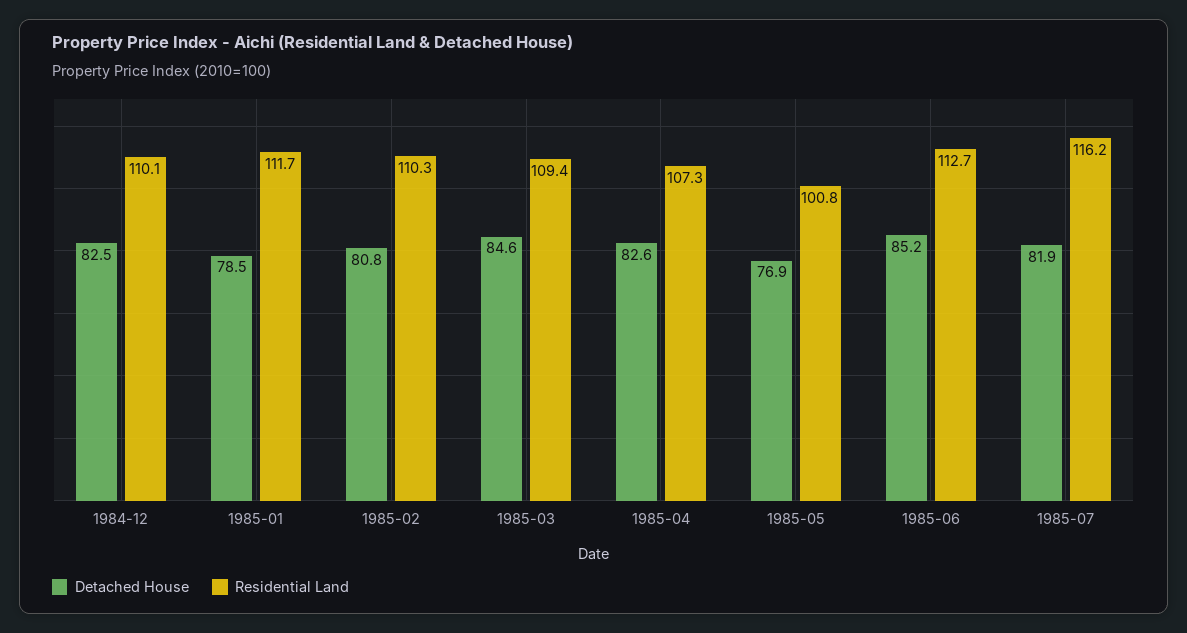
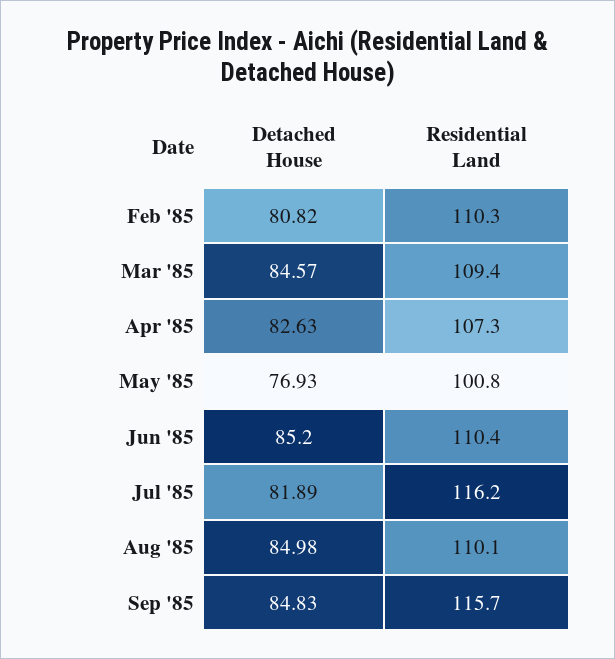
Detached House, 1984-12: 82.5 -> none
Residential Land, 1984-12: 110.1 -> none
Detached House, 1985-01: 78.5 -> none
Residential Land, 1985-01: 111.7 -> none
Residential Land, 1985-06: 112.7 -> 110.4
Detached House, Aug '85: none -> 84.98
Residential Land, Aug '85: none -> 110.1
Detached House, Sep '85: none -> 84.83
Residential Land, Sep '85: none -> 115.7

